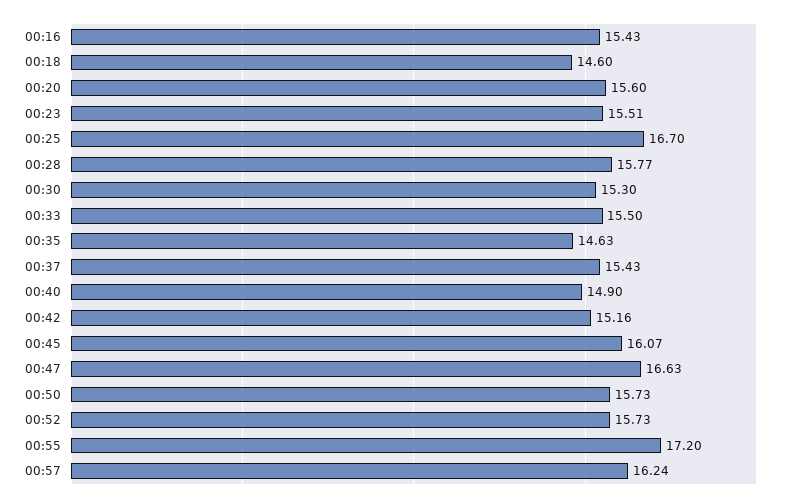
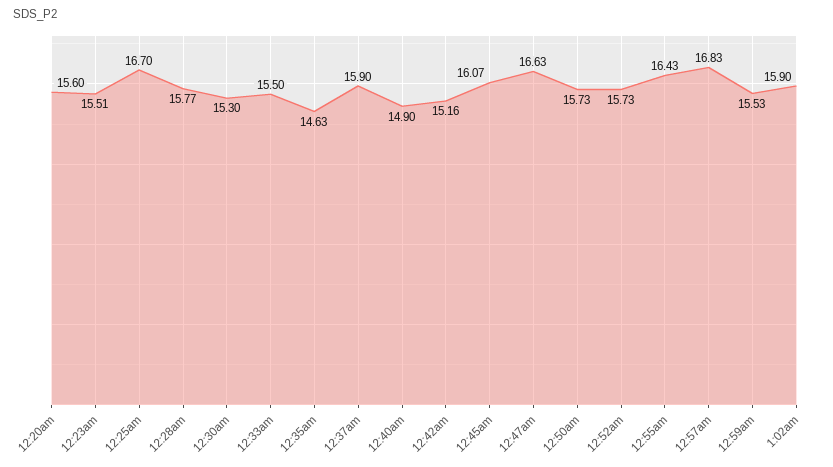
00:16: 15.43 -> none
00:18: 14.6 -> none
00:37: 15.43 -> 15.9
00:55: 17.2 -> 16.43
00:57: 16.24 -> 16.83
12:59am: none -> 15.53
1:02am: none -> 15.9

